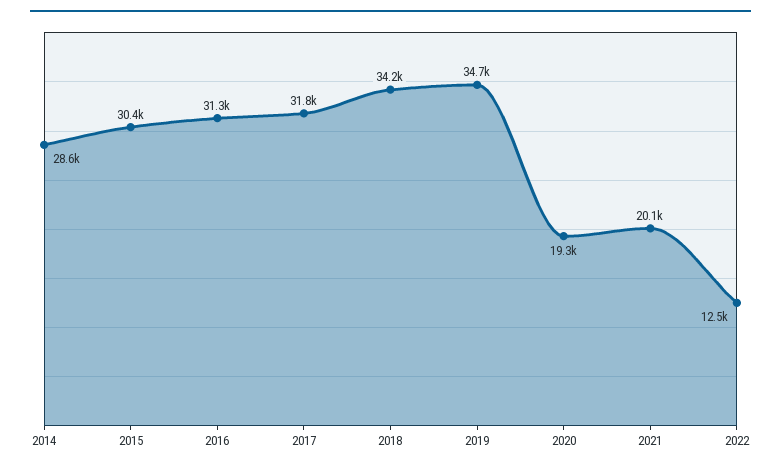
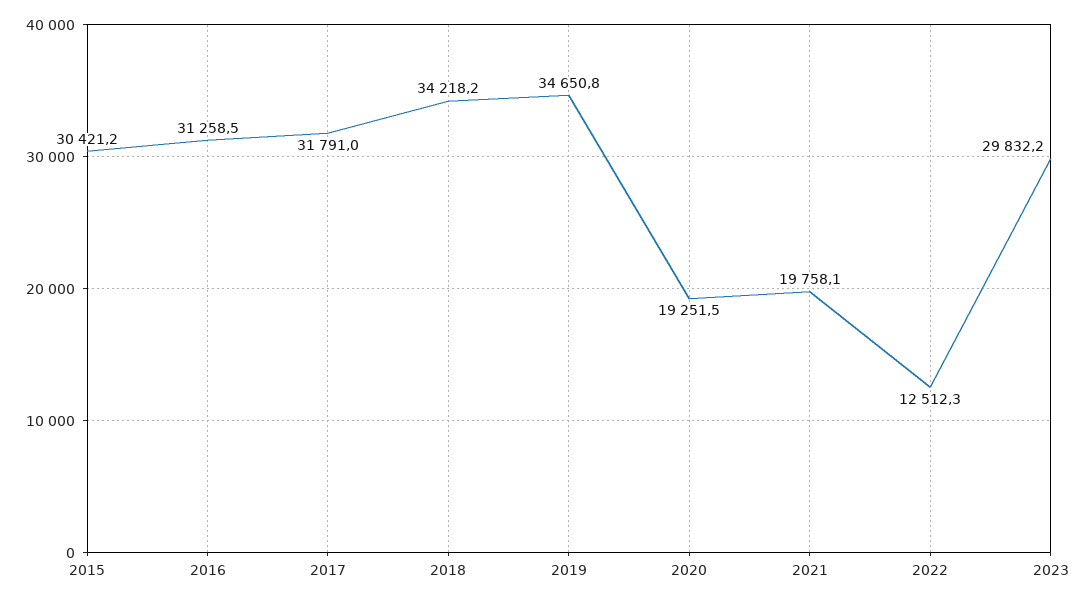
2014: 28600 -> none
2021: 20100 -> 19758.1
2023: none -> 29832.2

